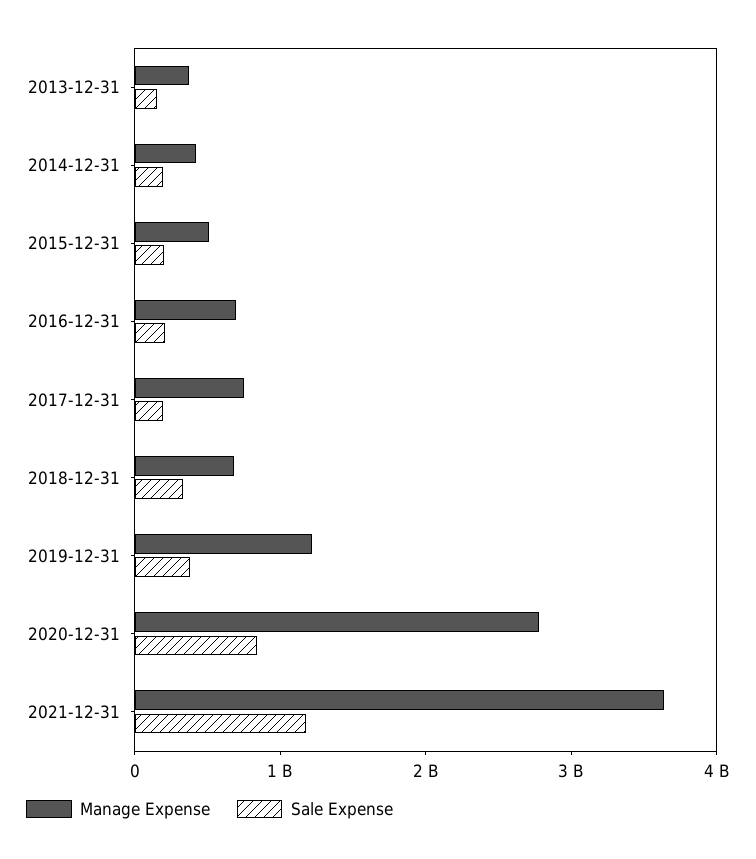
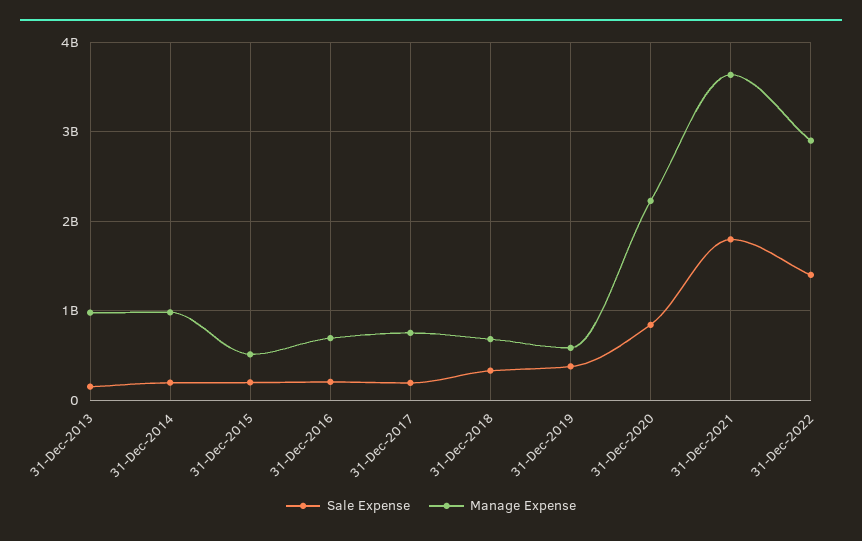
Manage Expense, 2013-12-31: 400000000 -> 1000000000
Manage Expense, 2014-12-31: 400000000 -> 1000000000
Manage Expense, 2019-12-31: 1200000000 -> 600000000
Manage Expense, 2020-12-31: 2800000000 -> 2200000000
Sale Expense, 2021-12-31: 1200000000 -> 1800000000
Sale Expense, 31-Dec-2022: none -> 1400000000
Manage Expense, 31-Dec-2022: none -> 2900000000

